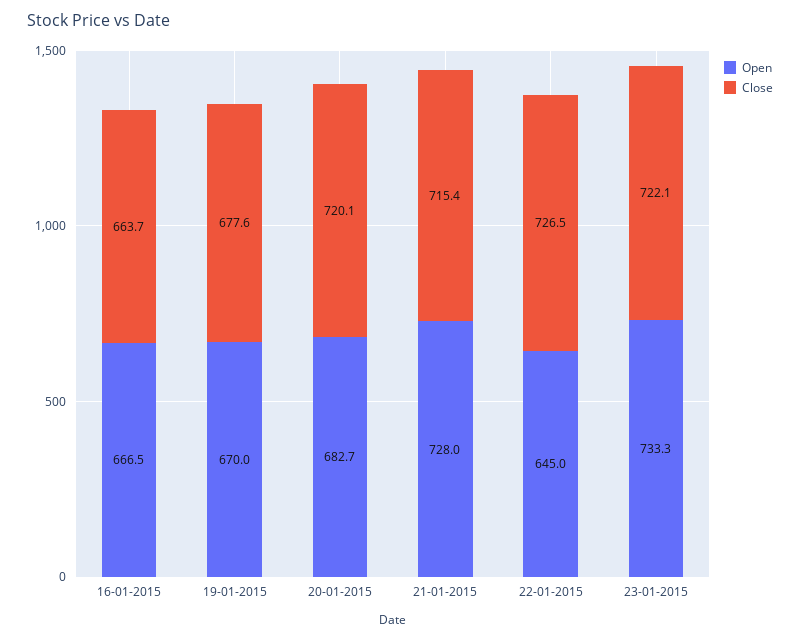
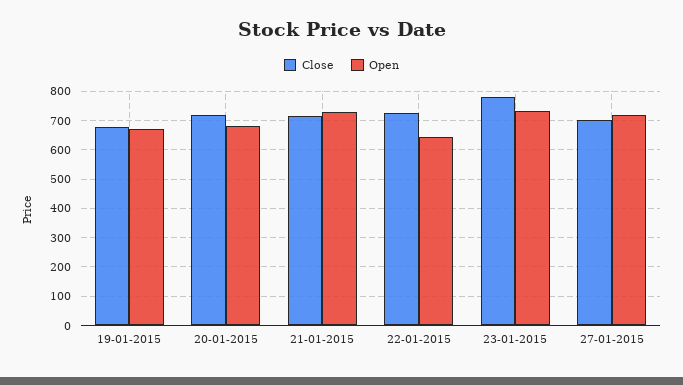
Open, 16-01-2015: 666.5 -> none
Close, 16-01-2015: 663.7 -> none
Close, 23-01-2015: 722.1 -> 775
Close, 27-01-2015: none -> 700
Open, 27-01-2015: none -> 725

